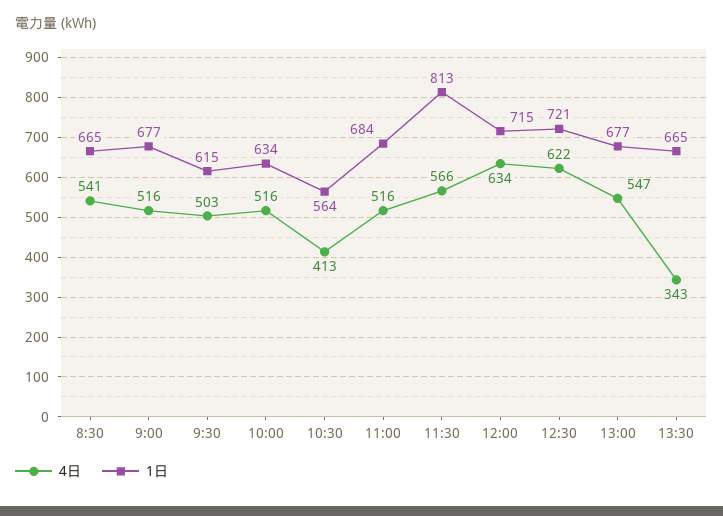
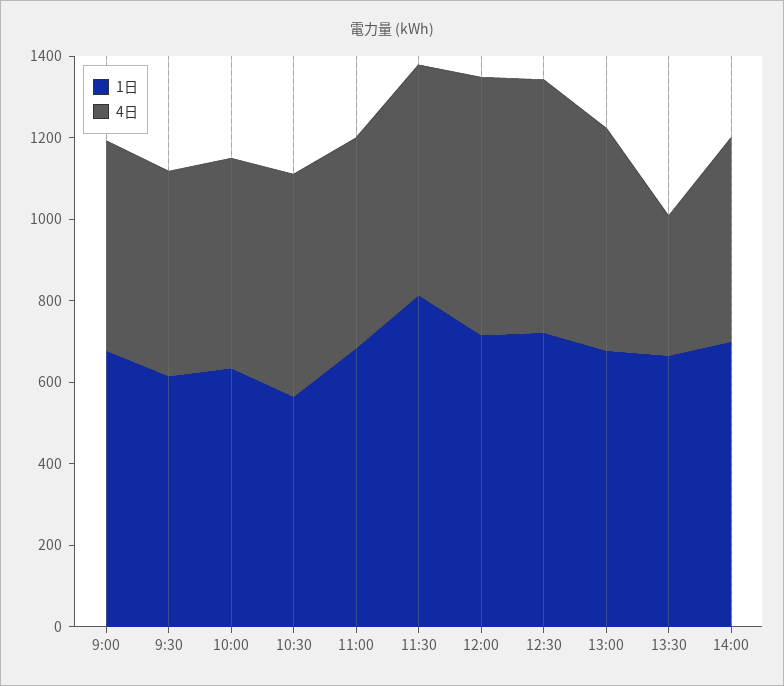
4日, 8:30: 541 -> none
1日, 8:30: 665 -> none
4日, 10:30: 413 -> 550
1日, 14:00: none -> 700
4日, 14:00: none -> 500

